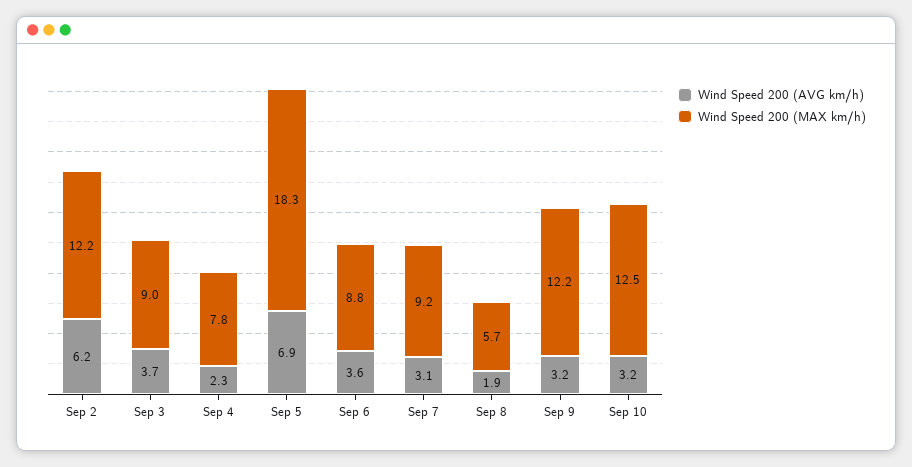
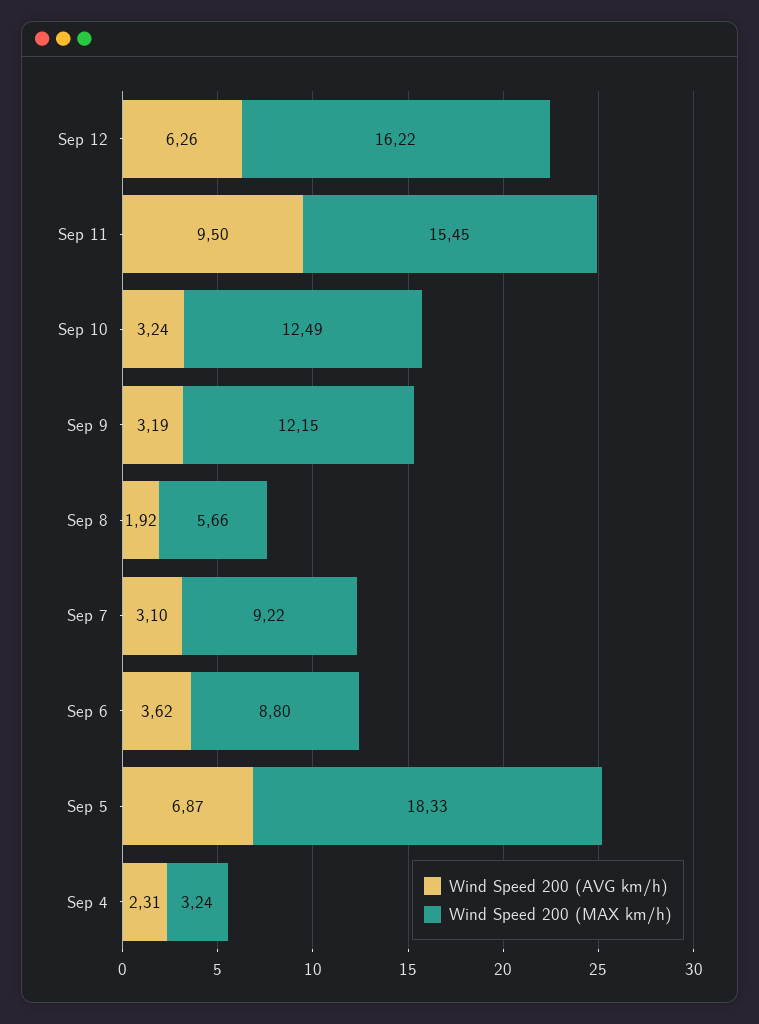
Wind Speed 200 (AVG km/h), Sep 2: 6.2 -> none
Wind Speed 200 (MAX km/h), Sep 2: 12.2 -> none
Wind Speed 200 (AVG km/h), Sep 3: 3.7 -> none
Wind Speed 200 (MAX km/h), Sep 3: 9 -> none
Wind Speed 200 (MAX km/h), Sep 4: 7.8 -> 3.24
Wind Speed 200 (AVG km/h), Sep 12: none -> 6.26
Wind Speed 200 (MAX km/h), Sep 12: none -> 16.22
Wind Speed 200 (AVG km/h), Sep 11: none -> 9.5
Wind Speed 200 (MAX km/h), Sep 11: none -> 15.45

